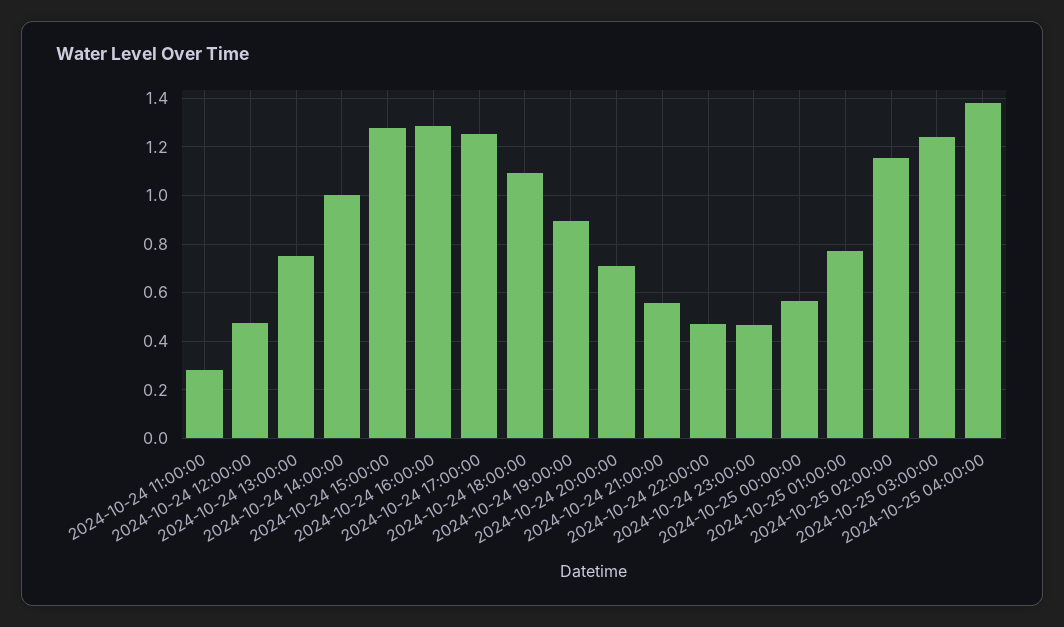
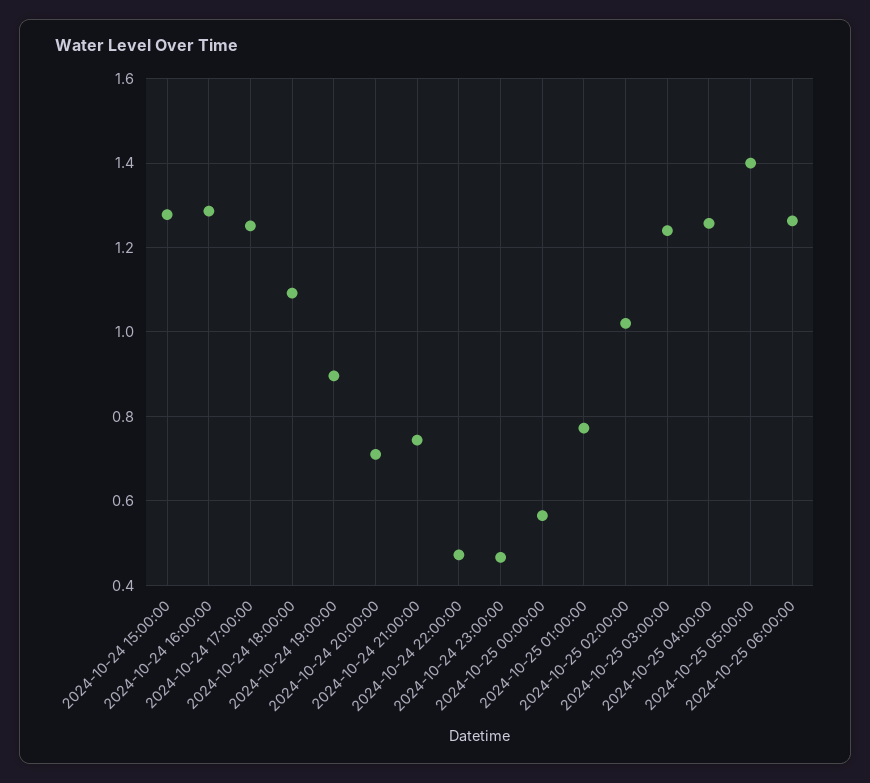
2024-10-24 11:00:00: 0.275 -> none
2024-10-24 12:00:00: 0.475 -> none
2024-10-24 13:00:00: 0.75 -> none
2024-10-24 14:00:00: 1 -> none
2024-10-24 21:00:00: 0.55 -> 0.74
2024-10-25 02:00:00: 1.15 -> 1.02
2024-10-25 04:00:00: 1.375 -> 1.26
2024-10-25 05:00:00: none -> 1.4
2024-10-25 06:00:00: none -> 1.26

